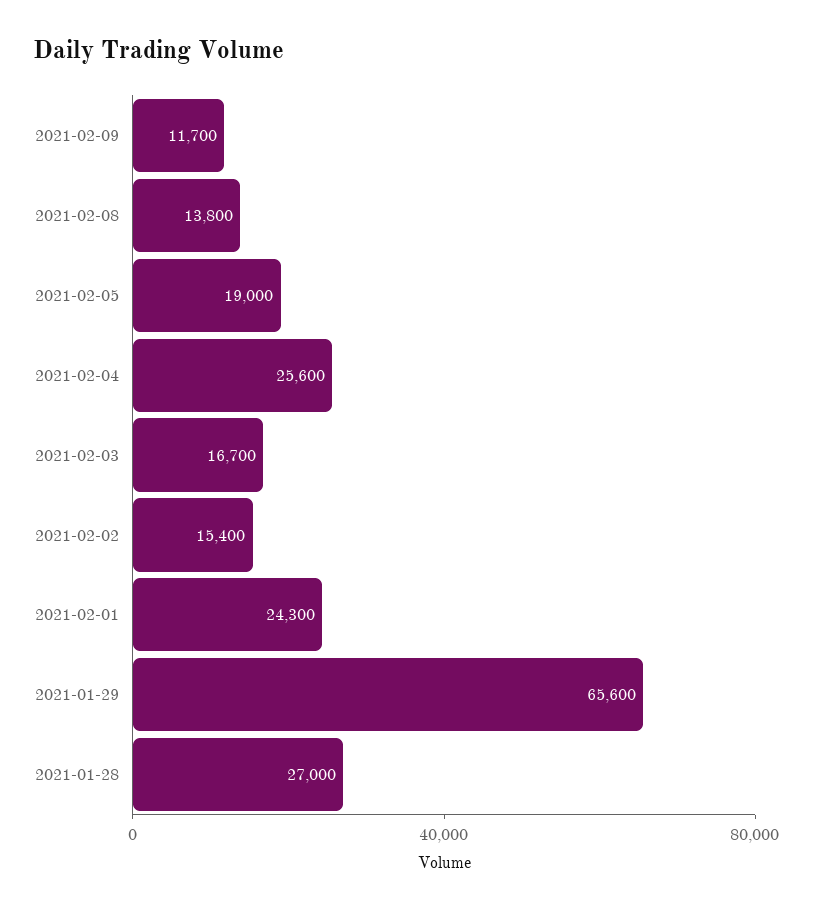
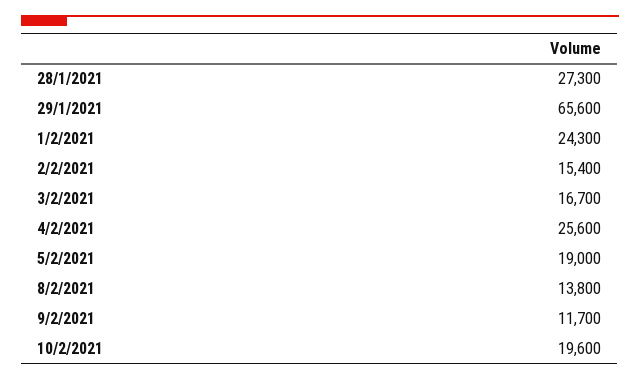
2021-01-28: 27000 -> 27300
10/2/2021: none -> 19600

